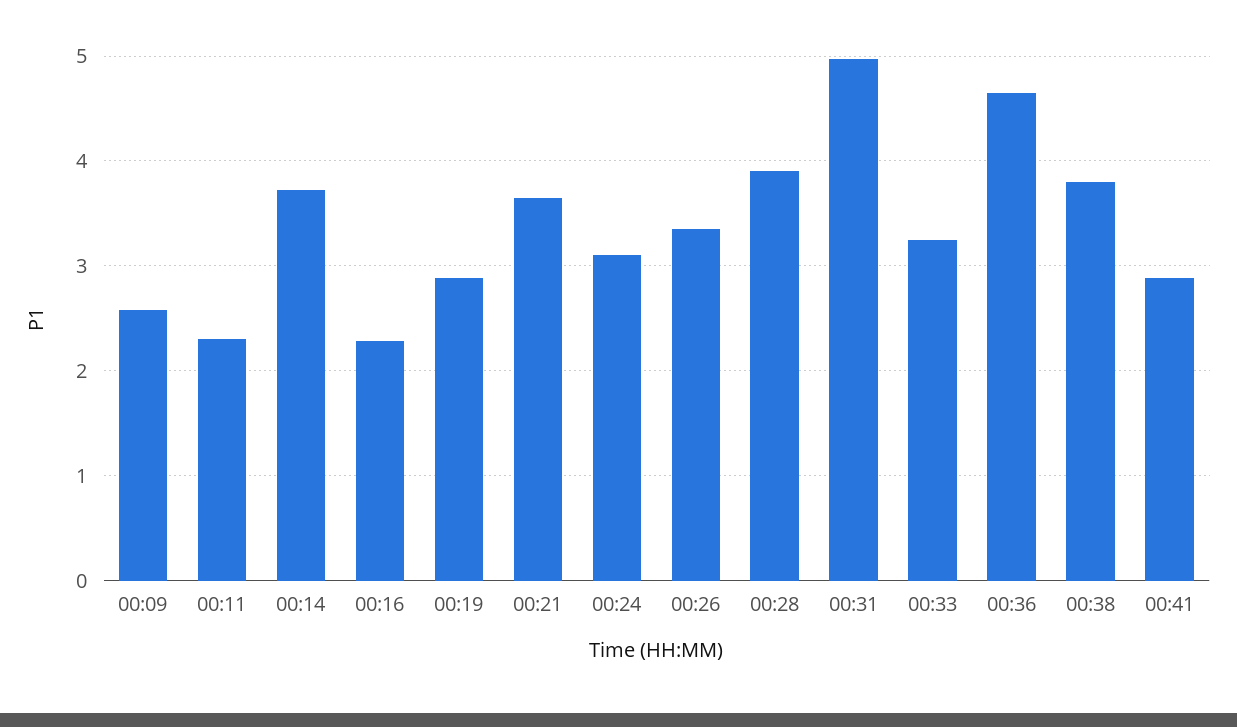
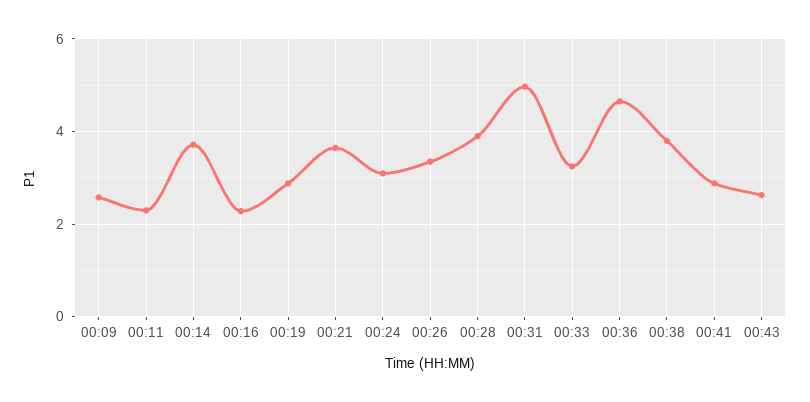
00:43: none -> 2.6

